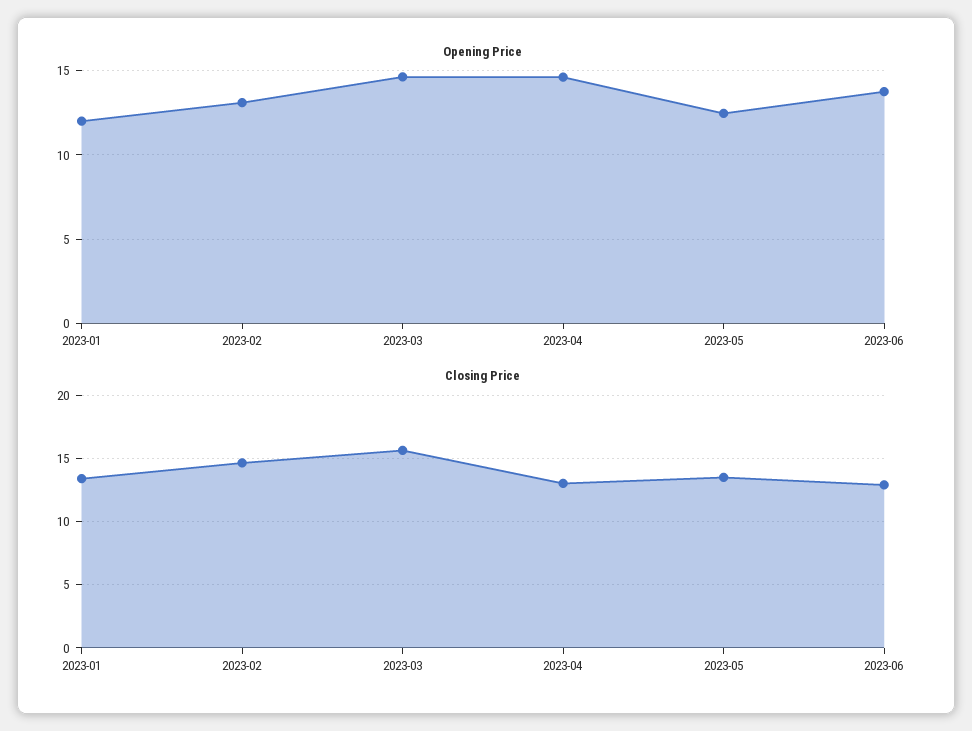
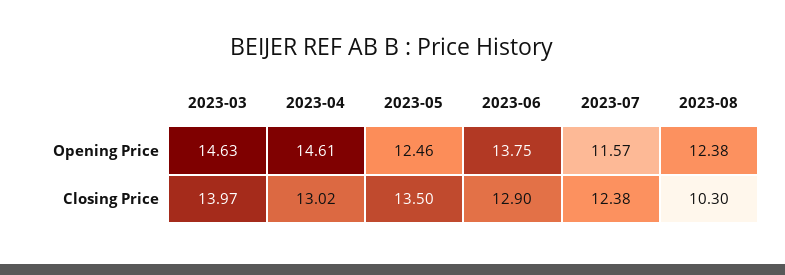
Opening Price, 2023-01: 12 -> none
Opening Price, 2023-02: 13 -> none
Closing Price, 2023-01: 13.5 -> none
Closing Price, 2023-02: 14.5 -> none
Closing Price, 2023-03: 15.5 -> 13.97
Opening Price, 2023-07: none -> 11.57
Opening Price, 2023-08: none -> 12.38
Closing Price, 2023-07: none -> 12.38
Closing Price, 2023-08: none -> 10.3

